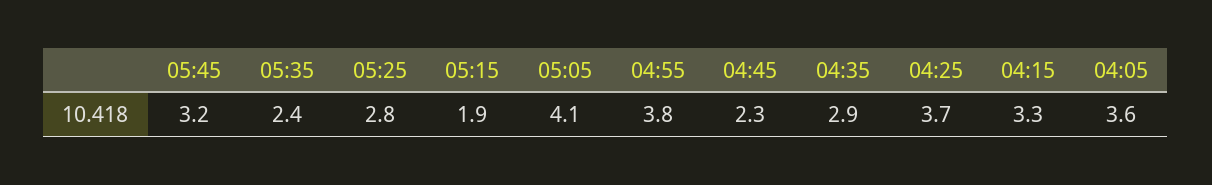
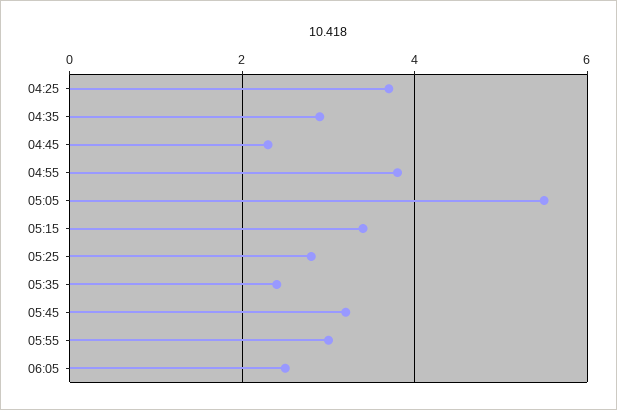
05:15: 1.9 -> 3.5
05:05: 4.1 -> 5.5
04:15: 3.3 -> none
04:05: 3.6 -> none
05:55: none -> 3
06:05: none -> 2.5

